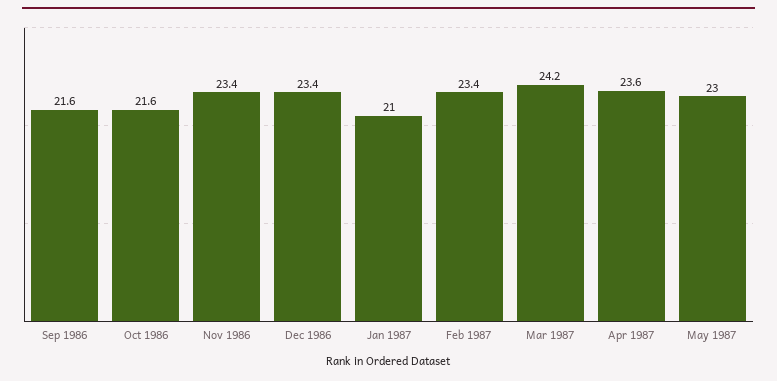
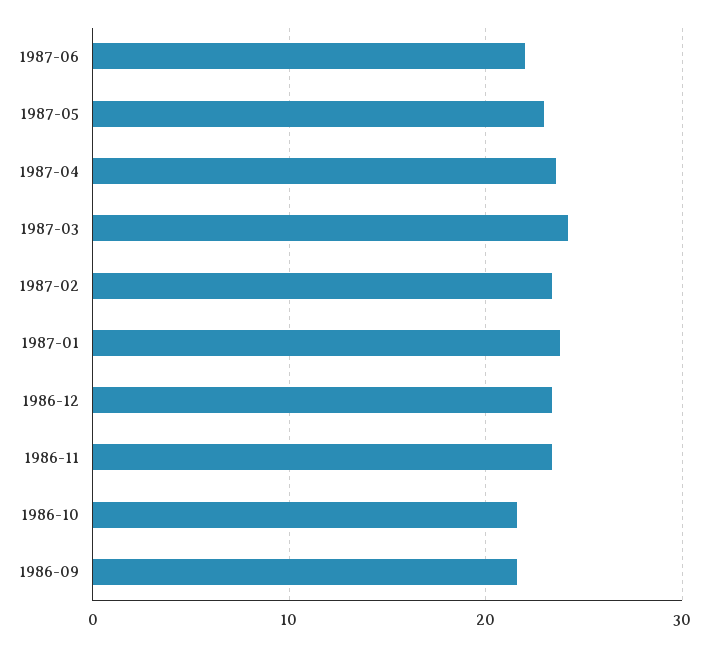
Jan 1987: 21 -> 24
1987-06: none -> 22

